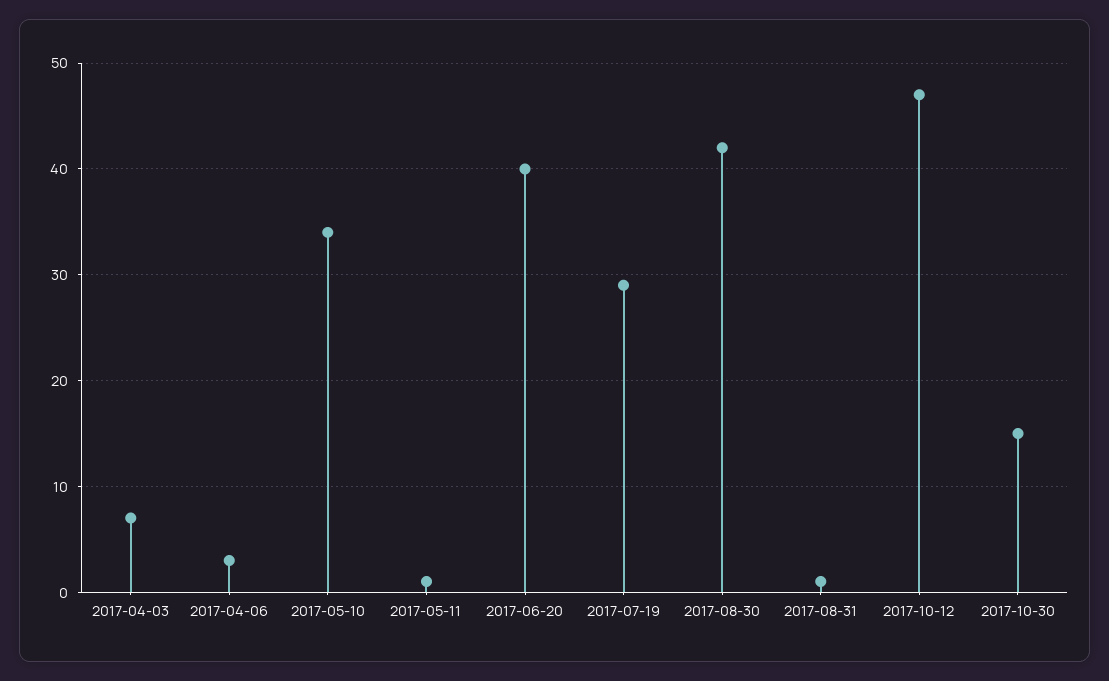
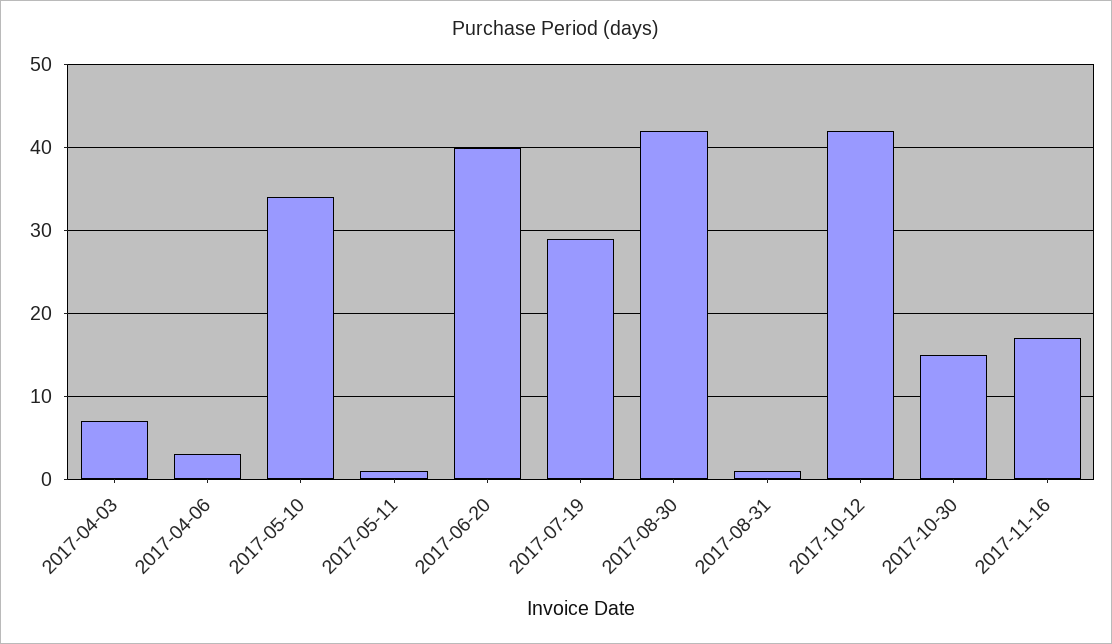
2017-10-12: 47 -> 42
2017-11-16: none -> 17

